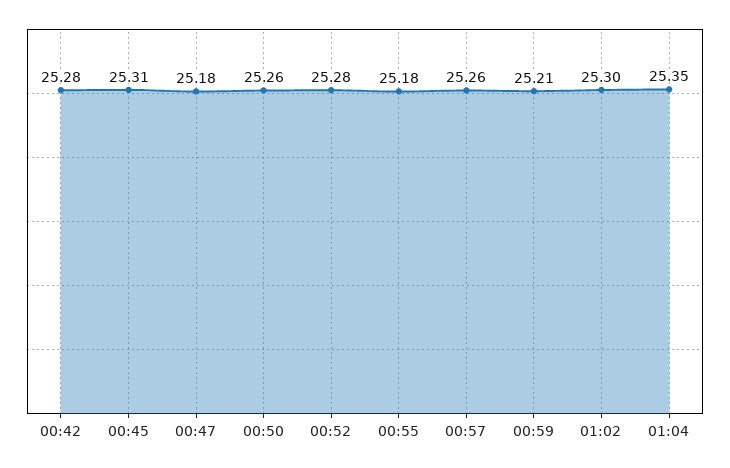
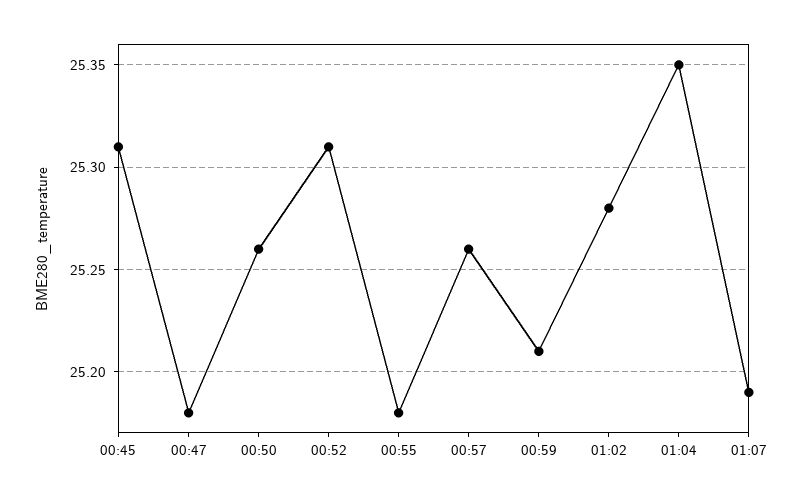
00:42: 25.28 -> none
00:52: 25.28 -> 25.31
01:02: 25.3 -> 25.28
01:07: none -> 25.19

